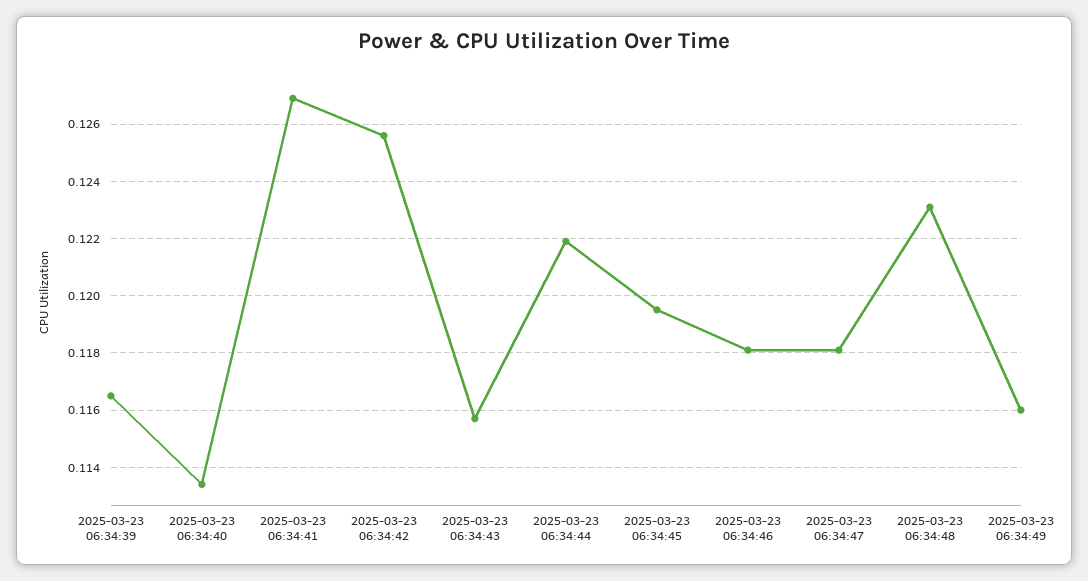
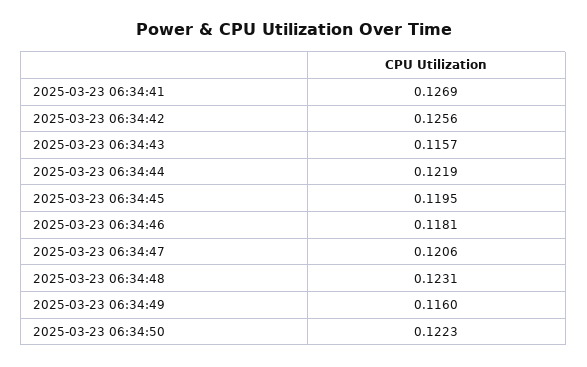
2025-03-23 06:34:39: 0.1165 -> none
2025-03-23 06:34:40: 0.1135 -> none
2025-03-23 06:34:47: 0.118 -> 0.1206
2025-03-23 06:34:50: none -> 0.1223

